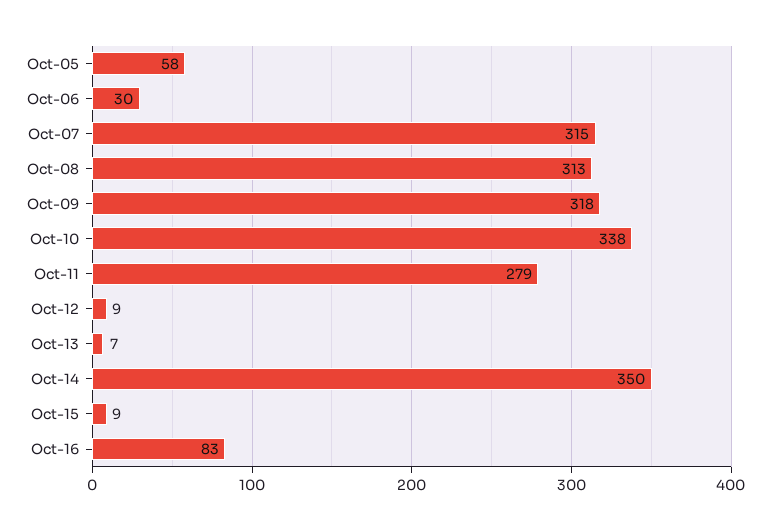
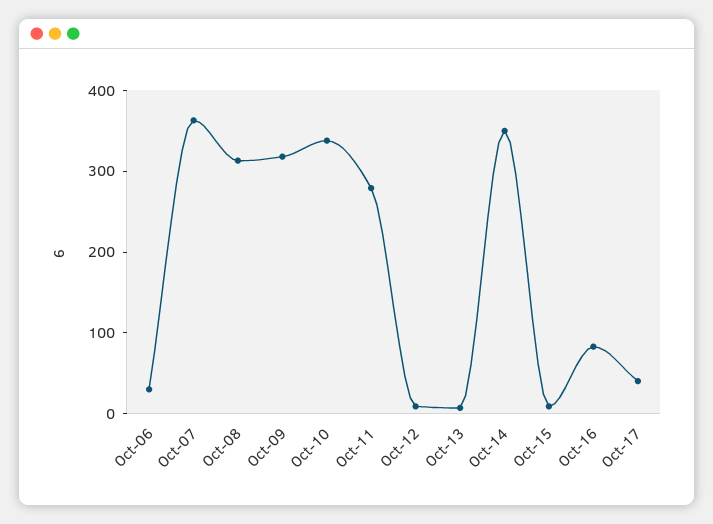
Oct-05: 58 -> none
Oct-07: 315 -> 360
Oct-17: none -> 40

